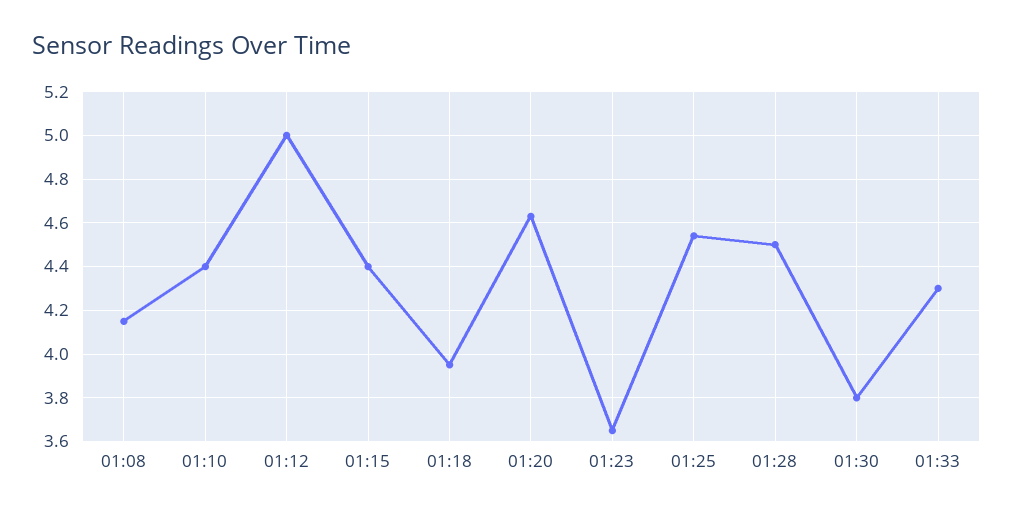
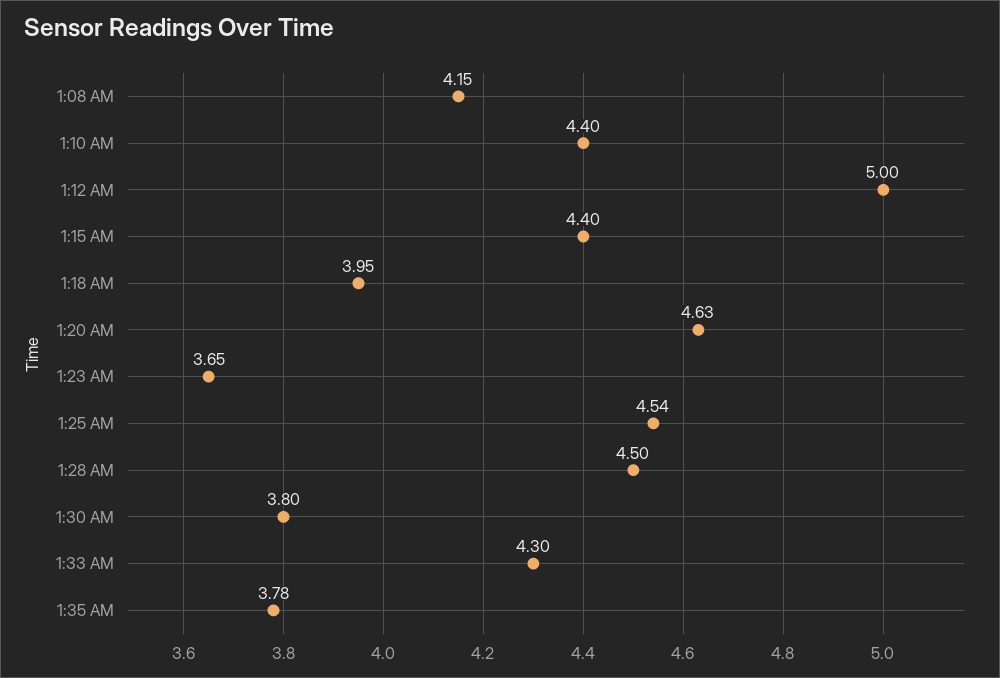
1:35 AM: none -> 3.78

